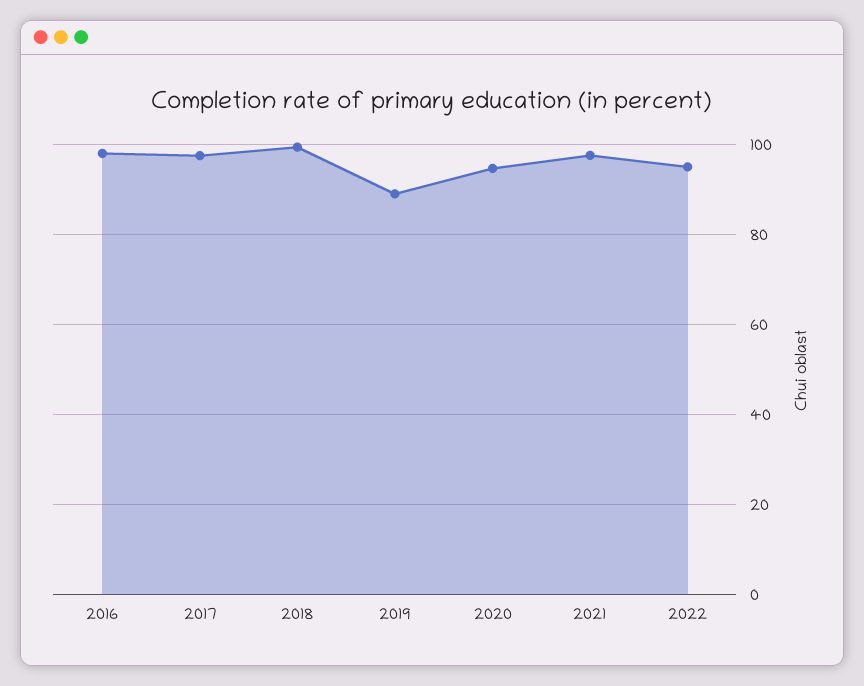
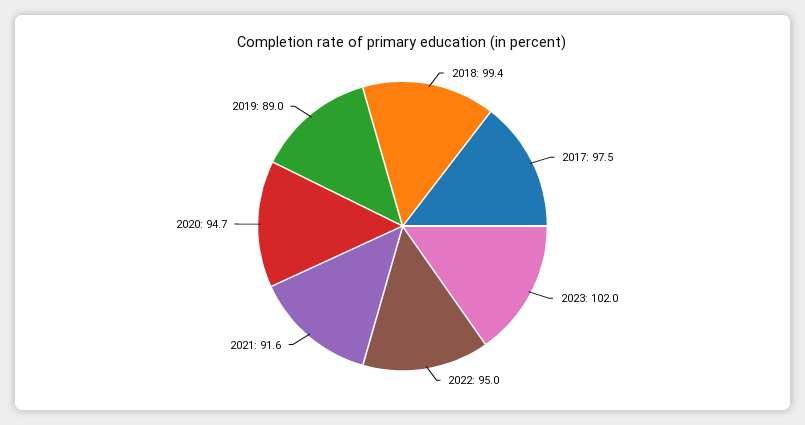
2016: 98 -> none
2021: 98 -> 91.6
2023: none -> 102

